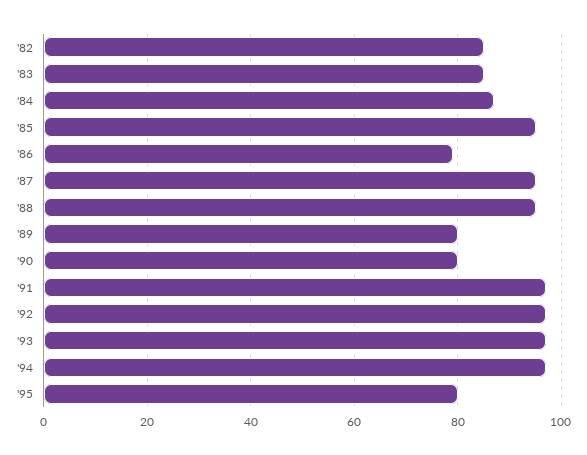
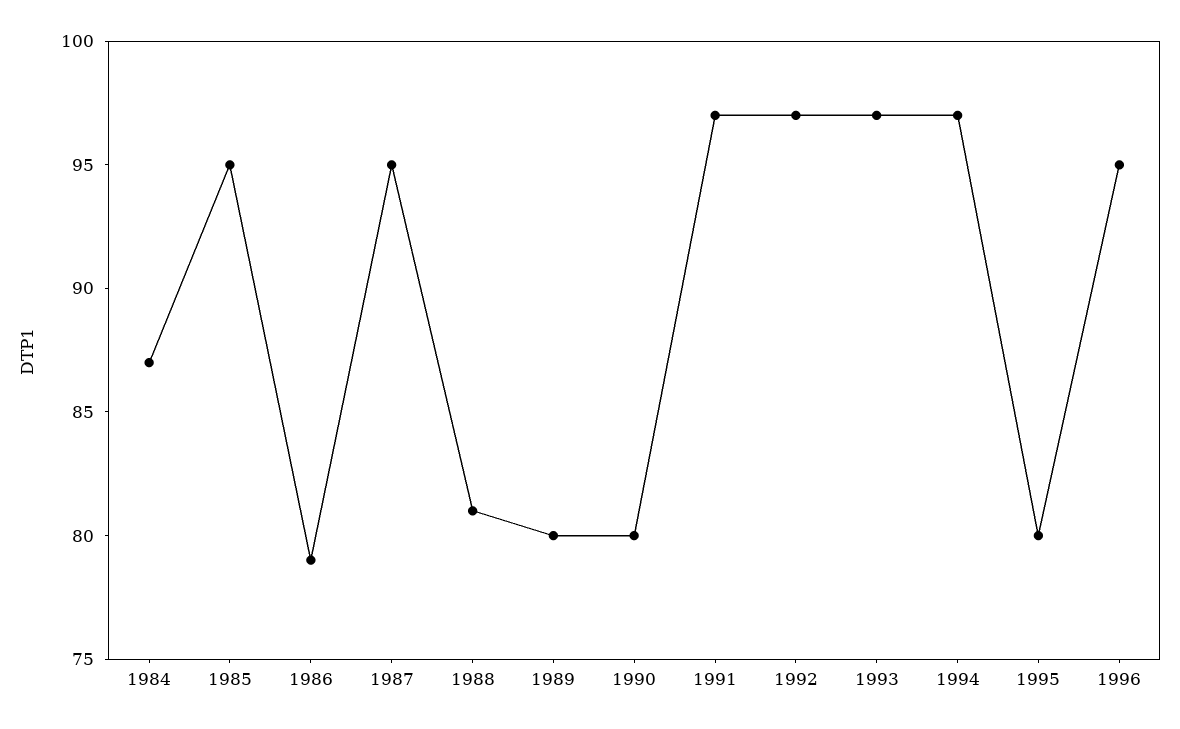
'82: 85 -> none
'83: 85 -> none
'88: 95 -> 81
1996: none -> 95

